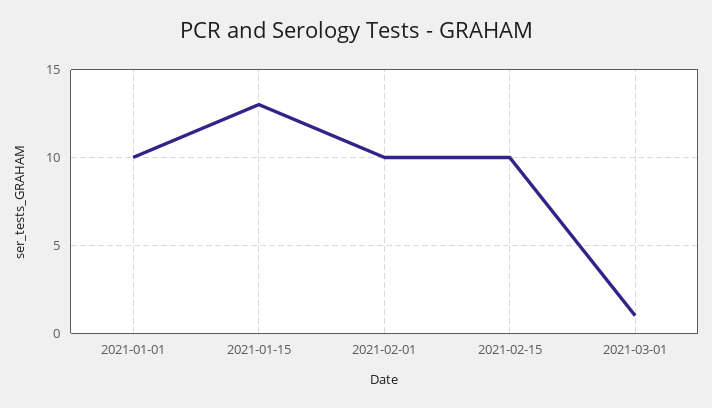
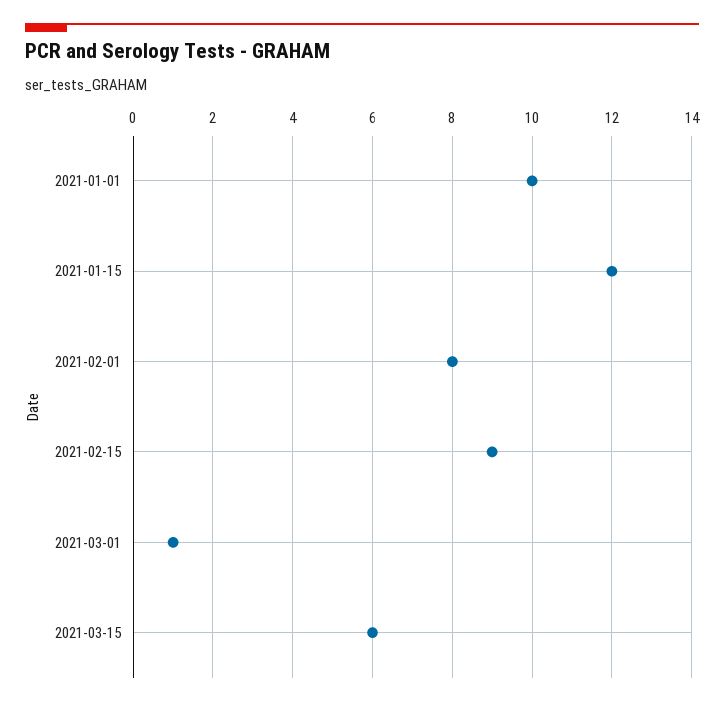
2021-01-15: 13 -> 12
2021-02-01: 10 -> 8
2021-02-15: 10 -> 9
2021-03-15: none -> 6

